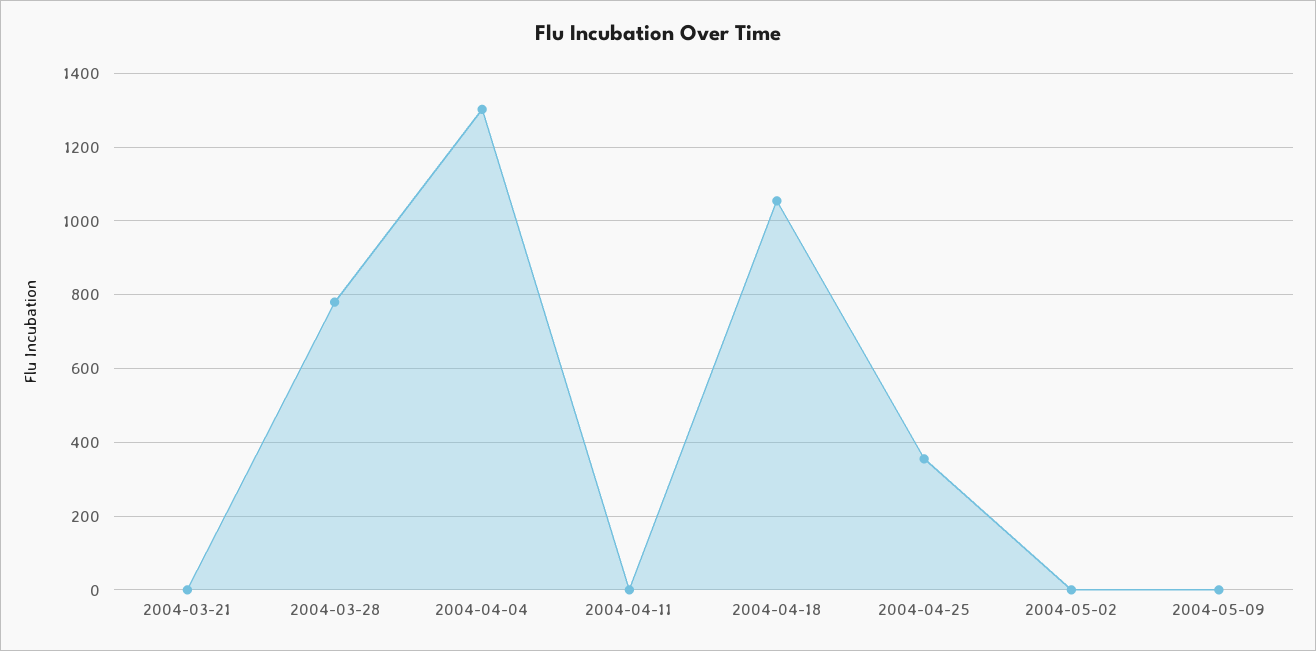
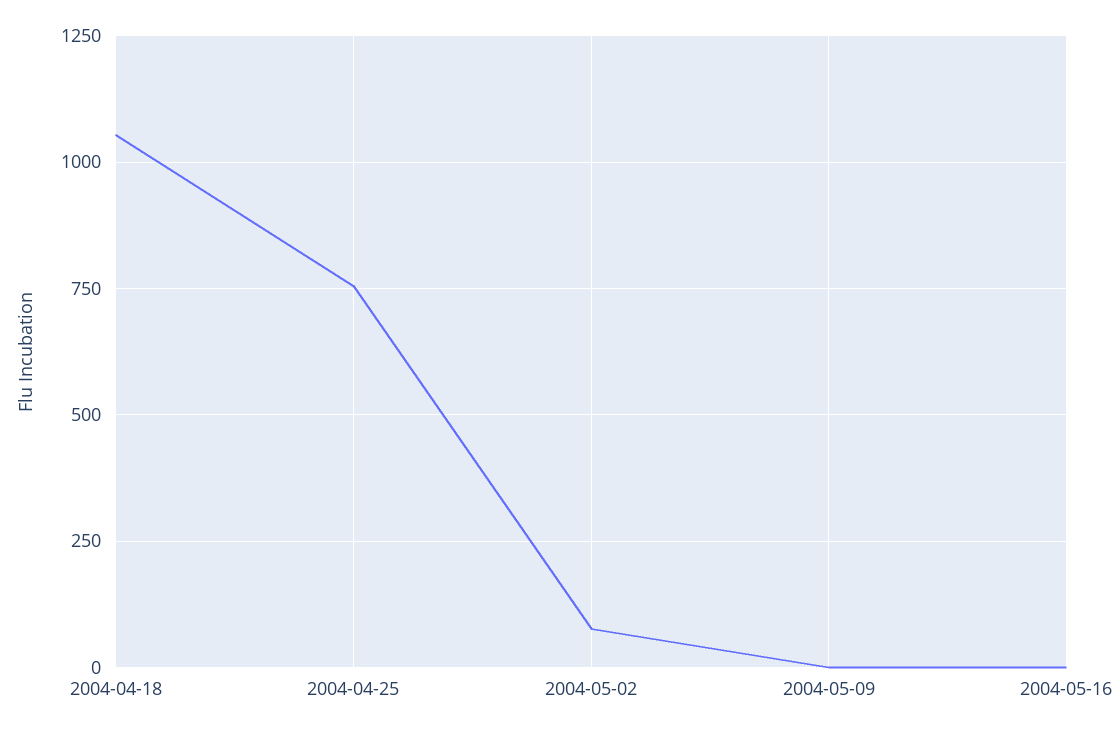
2004-03-21: 0 -> none
2004-03-28: 780 -> none
2004-04-04: 1300 -> none
2004-04-11: 0 -> none
2004-04-25: 360 -> 750
2004-05-02: 0 -> 75
2004-05-16: none -> 0

